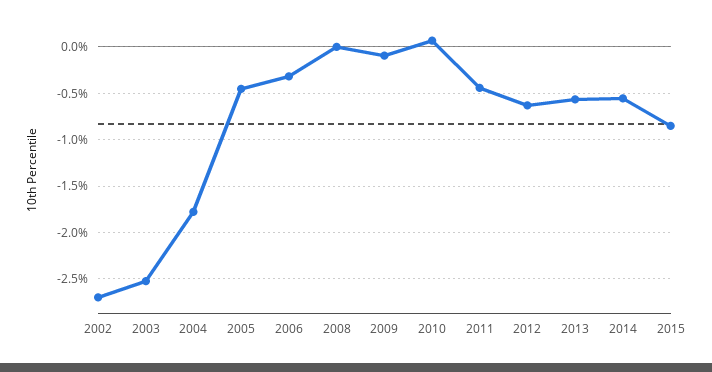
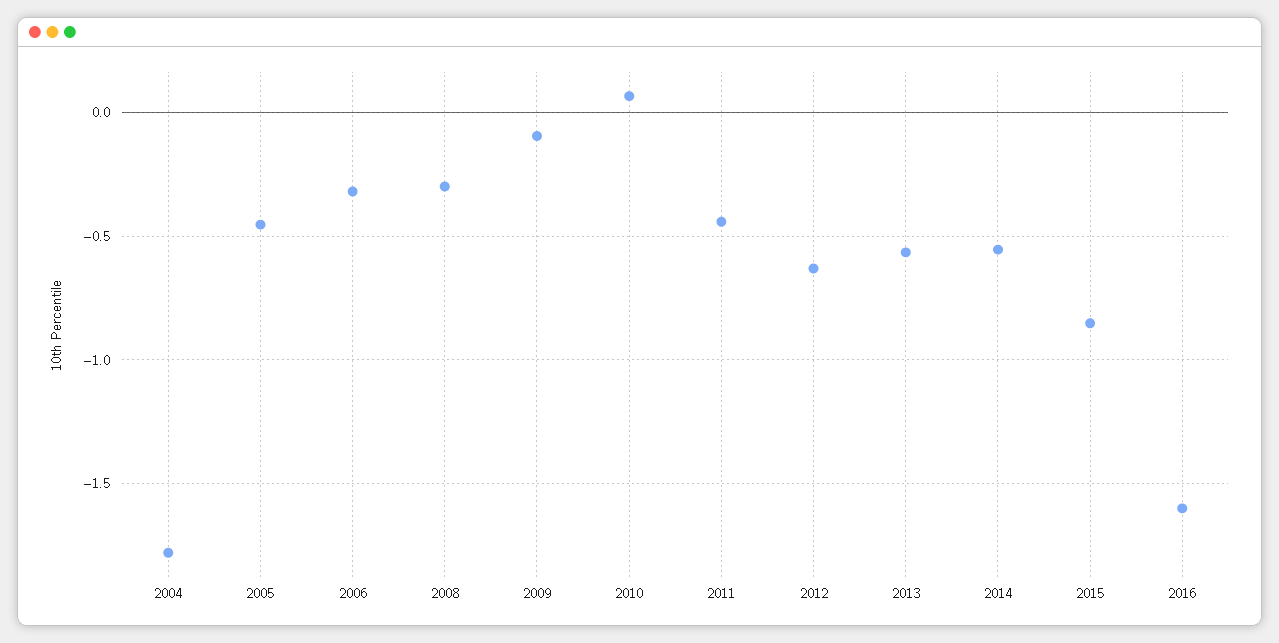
2002: -2.7 -> none
2003: -2.5 -> none
2008: 0 -> -0.3
2016: none -> -1.6

